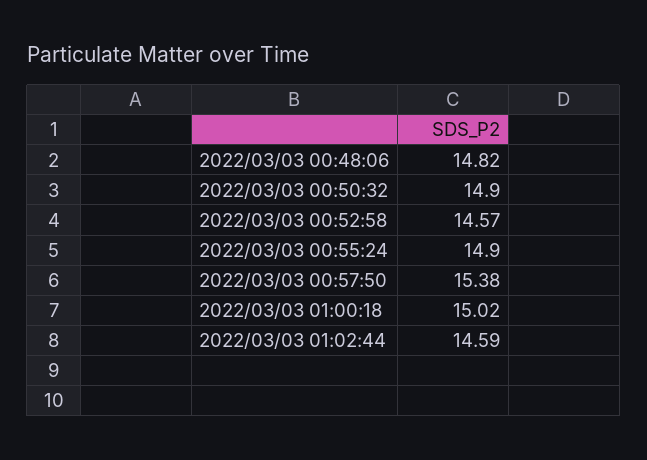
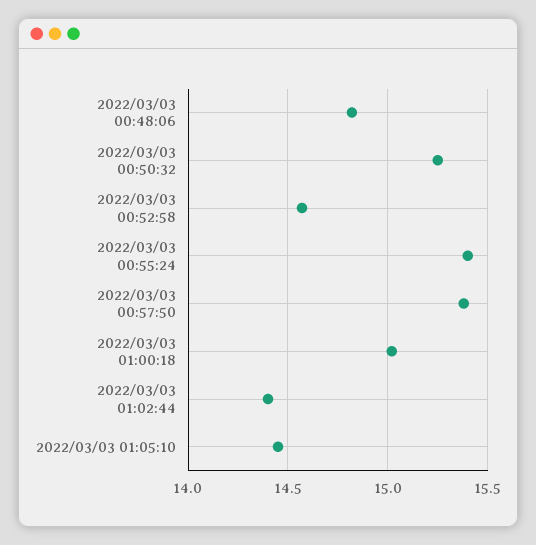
2022/03/03 00:50:32: 14.9 -> 15.25
2022/03/03 00:55:24: 14.9 -> 15.4
2022/03/03 01:02:44: 14.59 -> 14.4
2022/03/03 01:05:10: none -> 14.45

